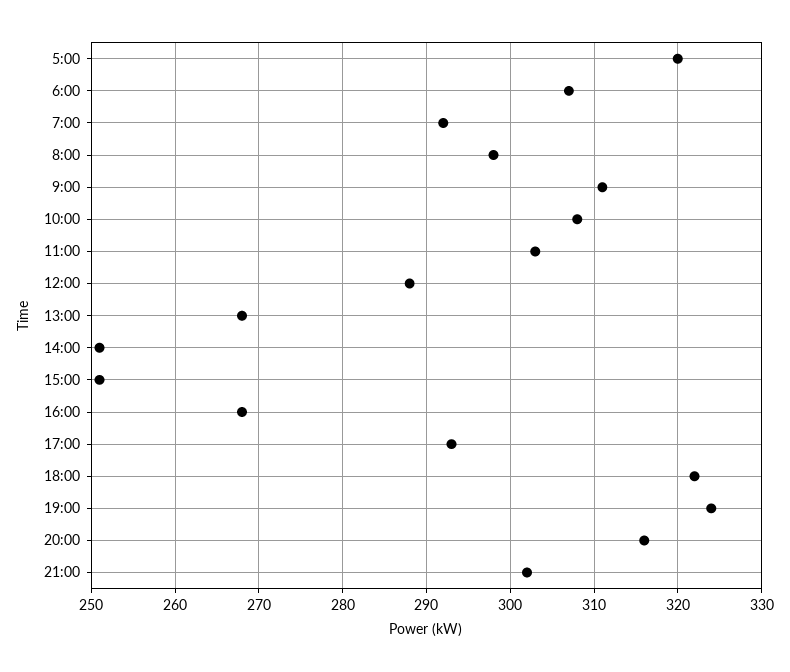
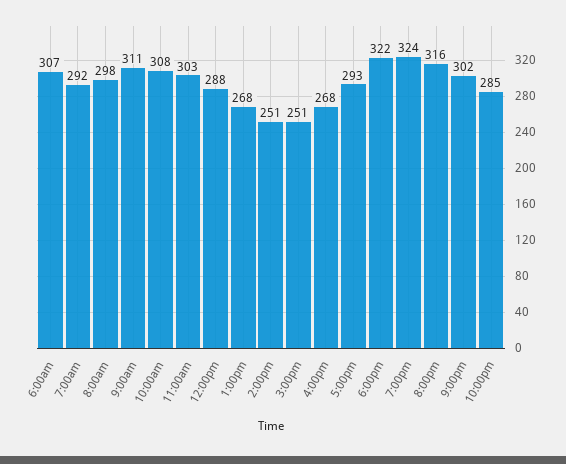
5:00: 320 -> none
10:00pm: none -> 285

